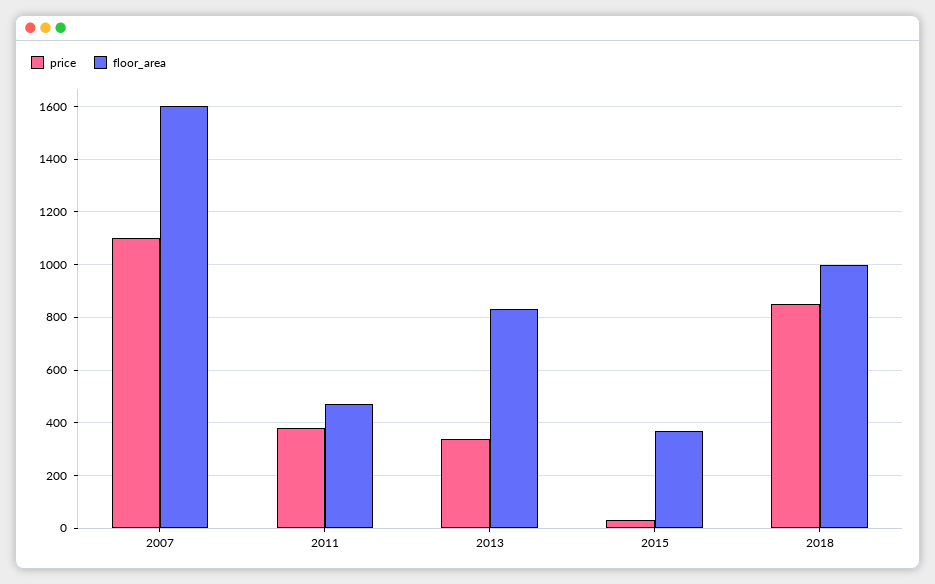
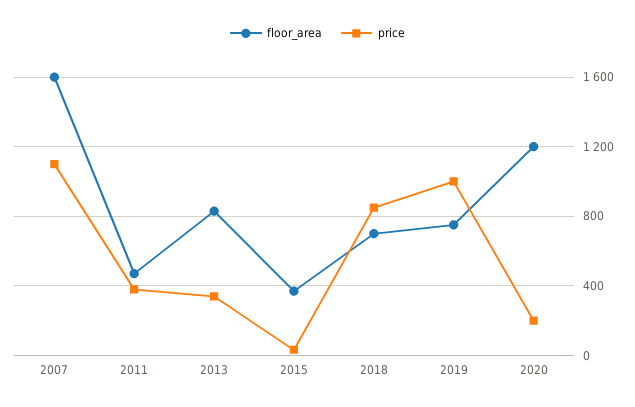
floor_area, 2018: 1000 -> 700
floor_area, 2019: none -> 750
price, 2019: none -> 1000
floor_area, 2020: none -> 1200
price, 2020: none -> 200

